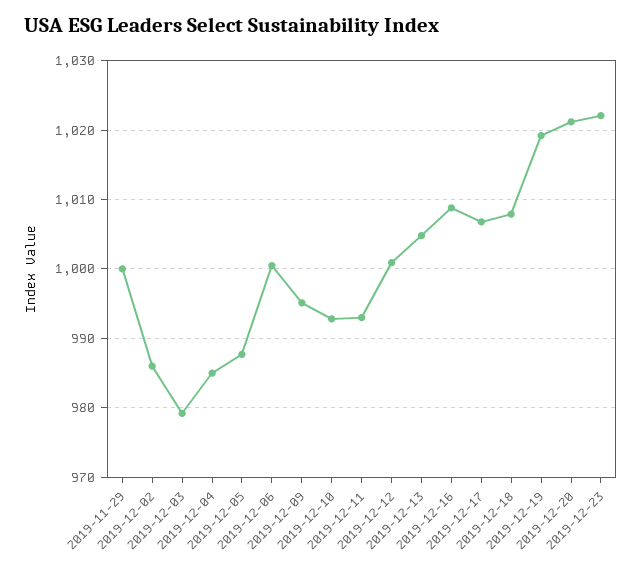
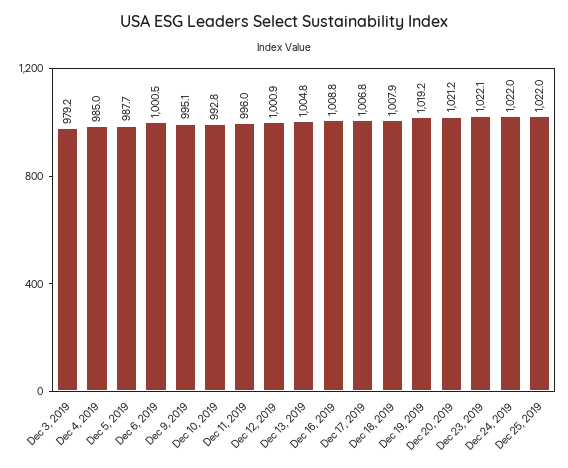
2019-11-29: 1000 -> none
2019-12-02: 986 -> none
2019-12-11: 993 -> 996
Dec 24, 2019: none -> 1022
Dec 25, 2019: none -> 1022

